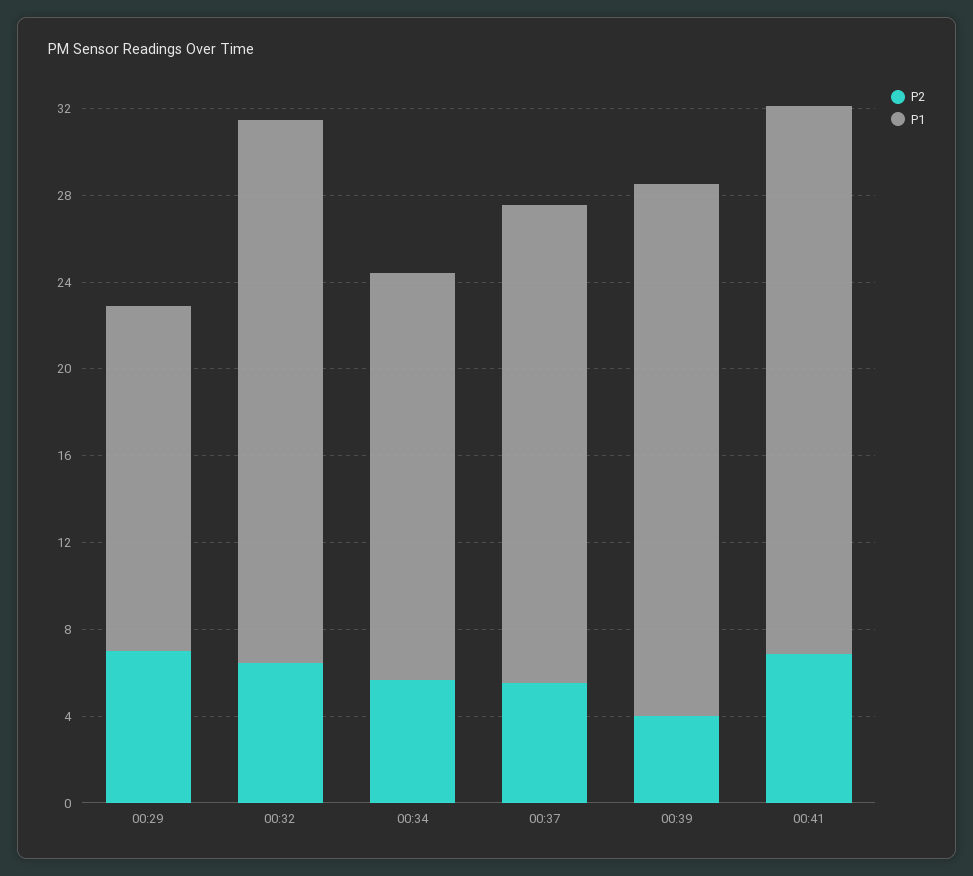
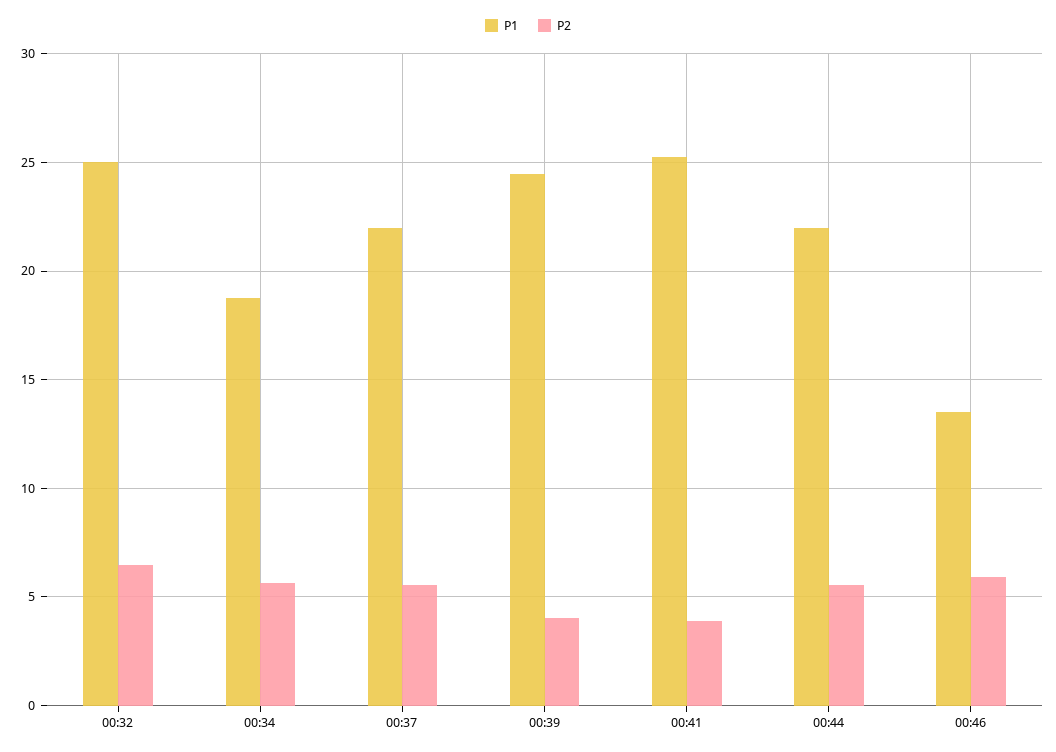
P2, 00:29: 7 -> none
P1, 00:29: 16 -> none
P2, 00:41: 7 -> 4
P1, 00:44: none -> 22
P2, 00:44: none -> 5.5
P1, 00:46: none -> 13.5
P2, 00:46: none -> 6

